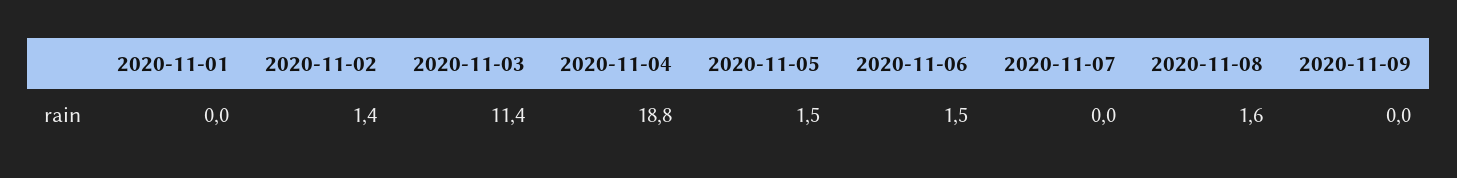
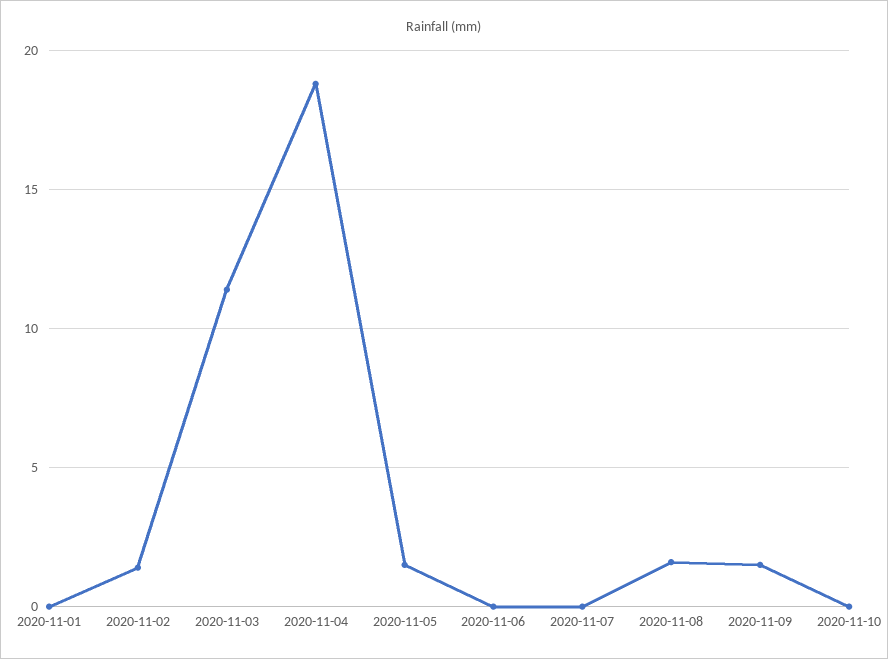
2020-11-06: 1.5 -> 0
2020-11-09: 0 -> 1.5
2020-11-10: none -> 0

